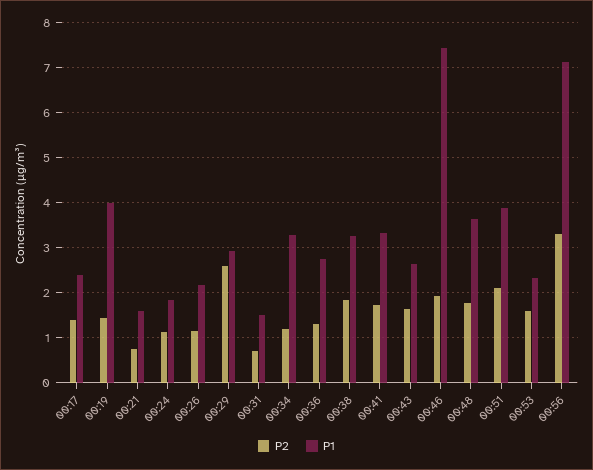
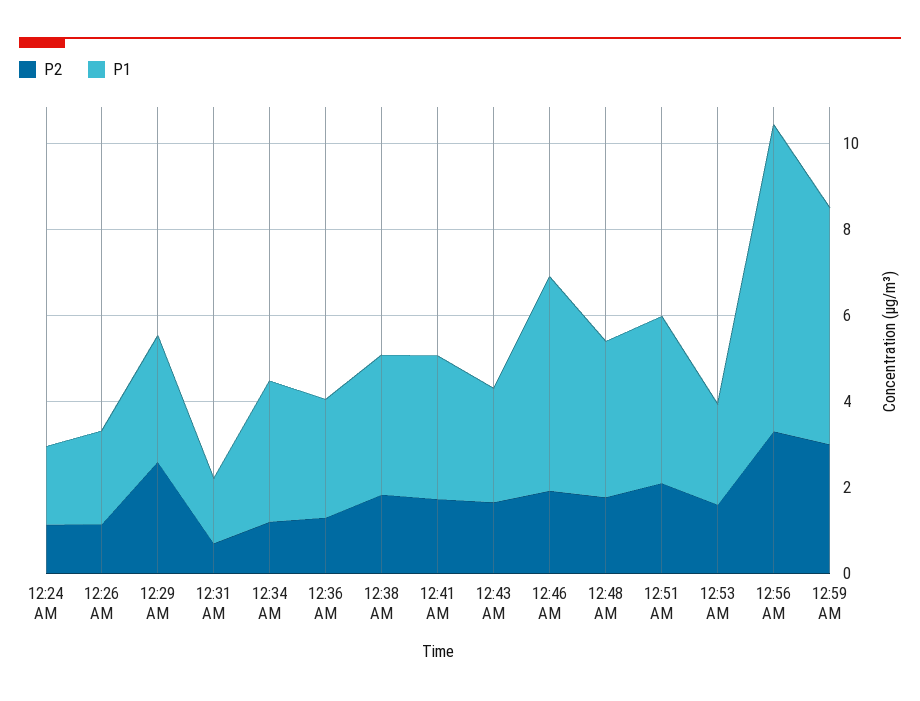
P2, 00:17: 1.4 -> none
P1, 00:17: 2.4 -> none
P2, 00:19: 1.4 -> none
P1, 00:19: 4 -> none
P2, 00:21: 0.8 -> none
P1, 00:21: 1.6 -> none
P1, 00:46: 7.4 -> 5
P2, 12:59 AM: none -> 3
P1, 12:59 AM: none -> 5.5

